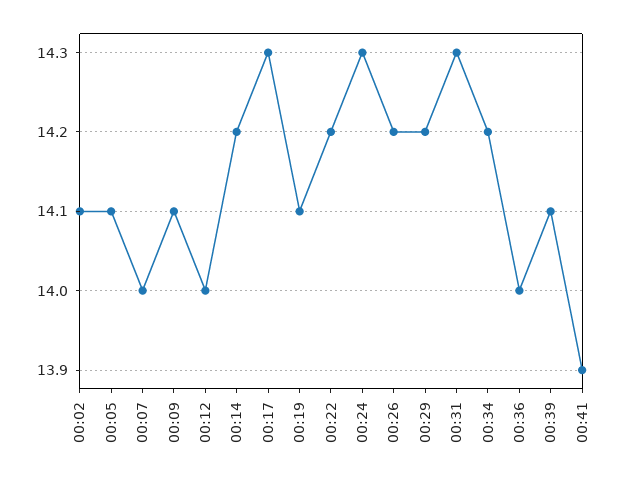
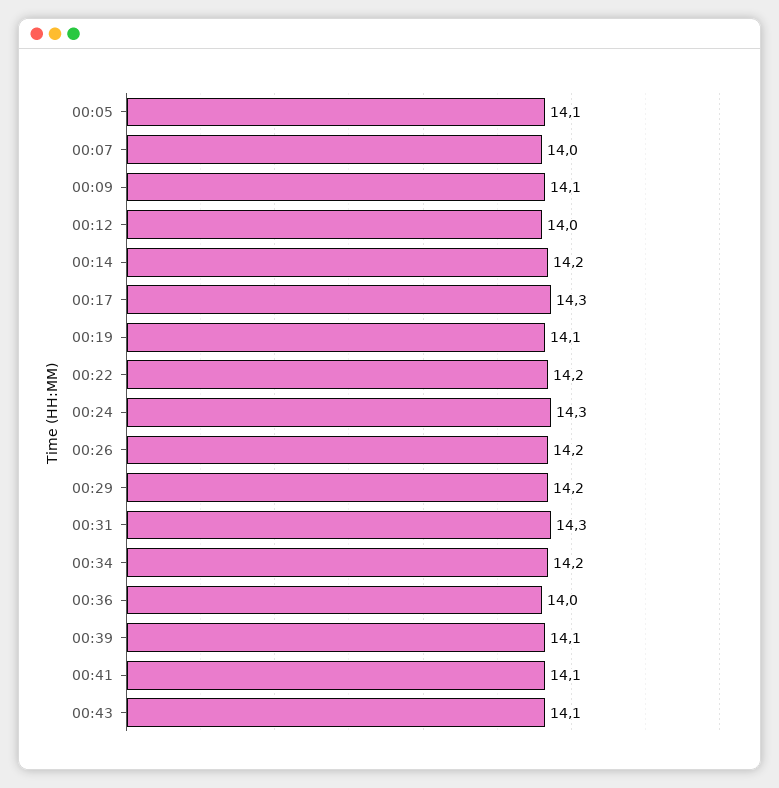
00:02: 14.1 -> none
00:41: 13.9 -> 14.1
00:43: none -> 14.1

